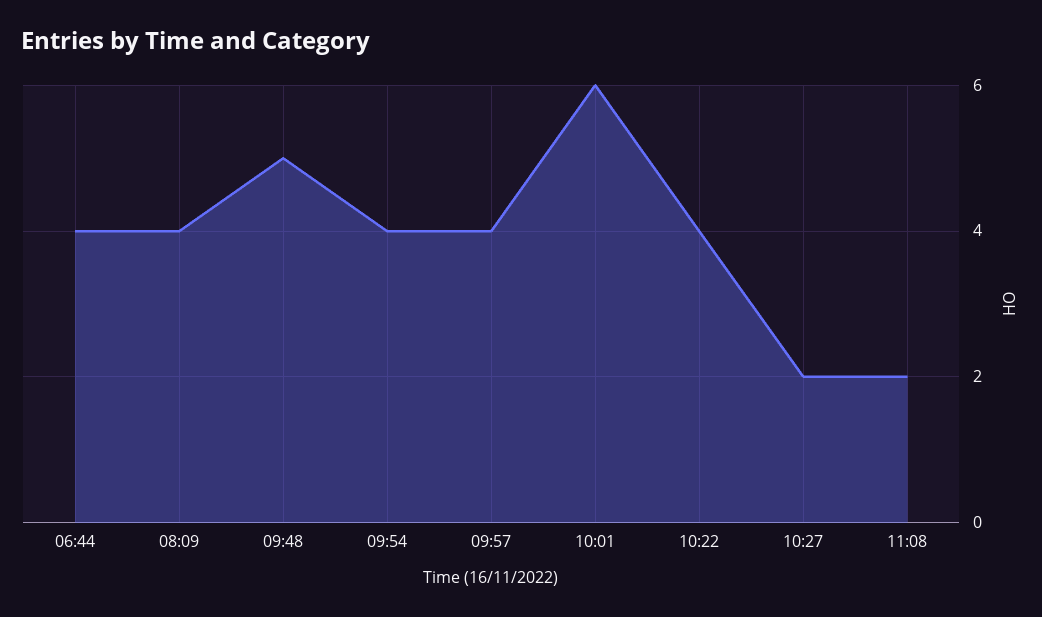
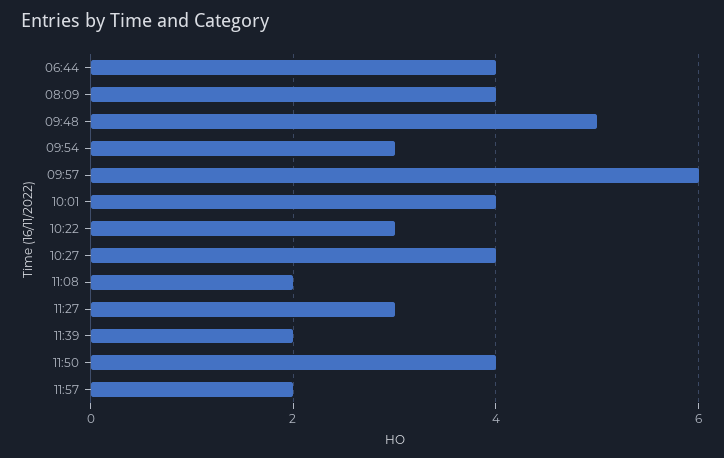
09:54: 4 -> 3
09:57: 4 -> 6
10:01: 6 -> 4
10:22: 4 -> 3
10:27: 2 -> 4
11:27: none -> 3
11:39: none -> 2
11:50: none -> 4
11:57: none -> 2

